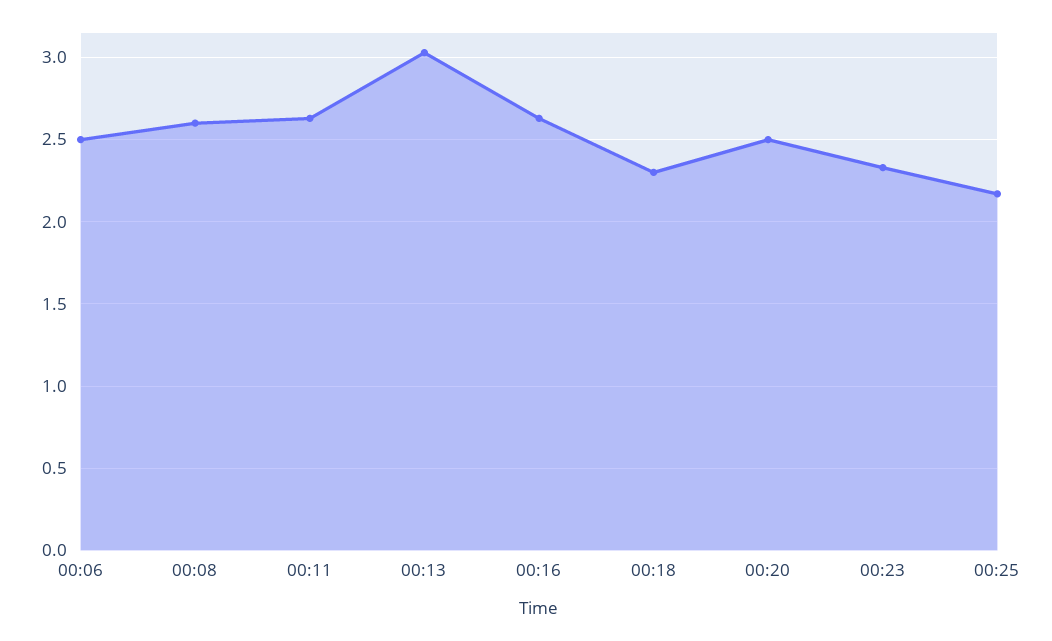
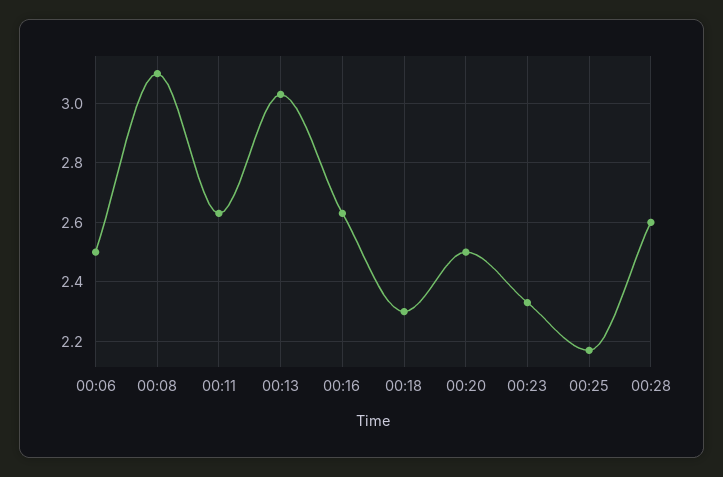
00:08: 2.6 -> 3.1
00:28: none -> 2.6

